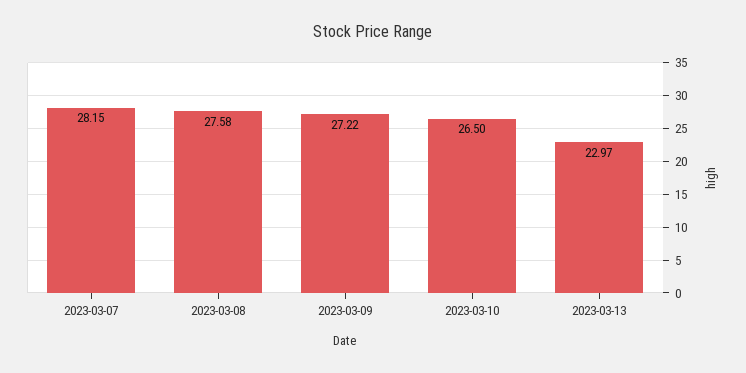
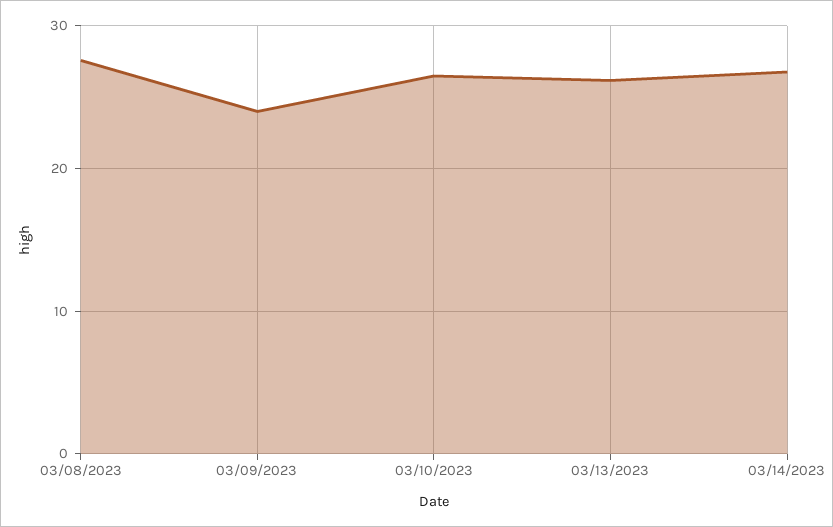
2023-03-07: 28.15 -> none
2023-03-09: 27.22 -> 24
2023-03-13: 22.97 -> 26
03/14/2023: none -> 27

